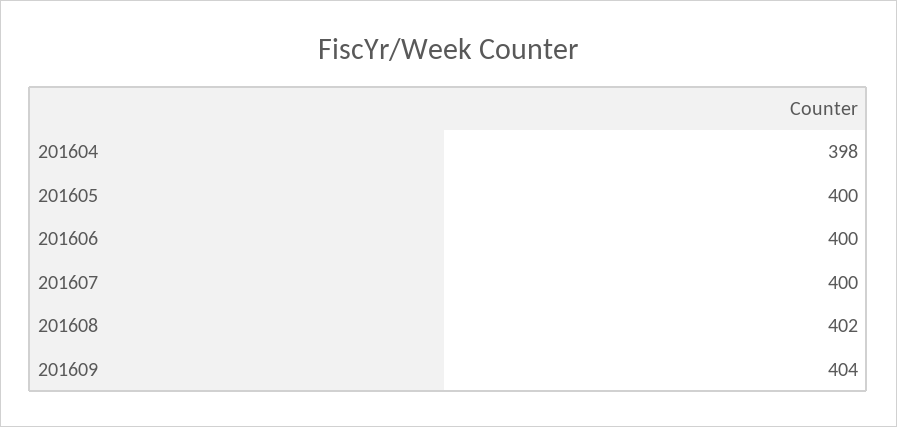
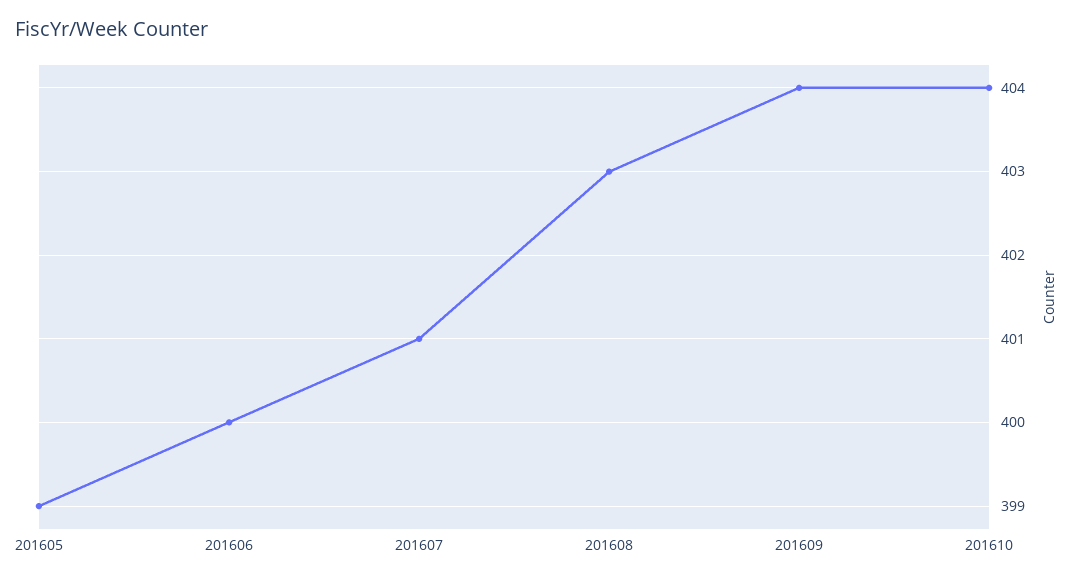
201604: 398 -> none
201605: 400 -> 399
201607: 400 -> 401
201608: 402 -> 403
201610: none -> 404

